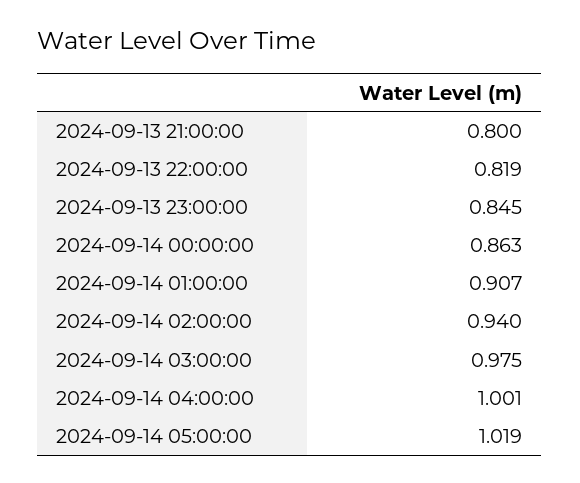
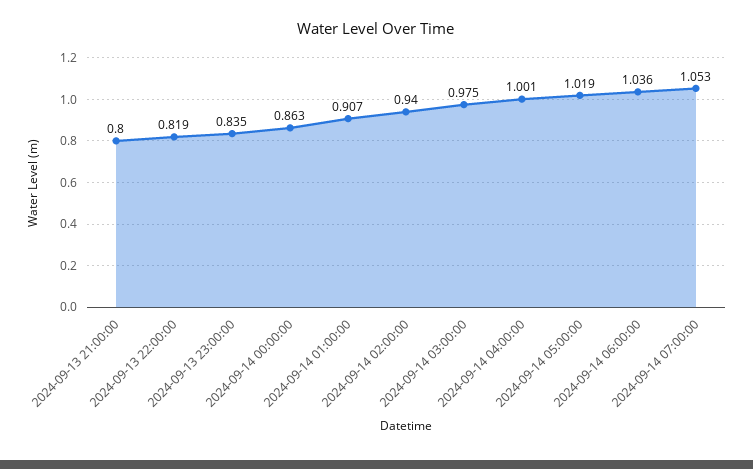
2024-09-13 23:00:00: 0.845 -> 0.835
2024-09-14 06:00:00: none -> 1.036
2024-09-14 07:00:00: none -> 1.053

